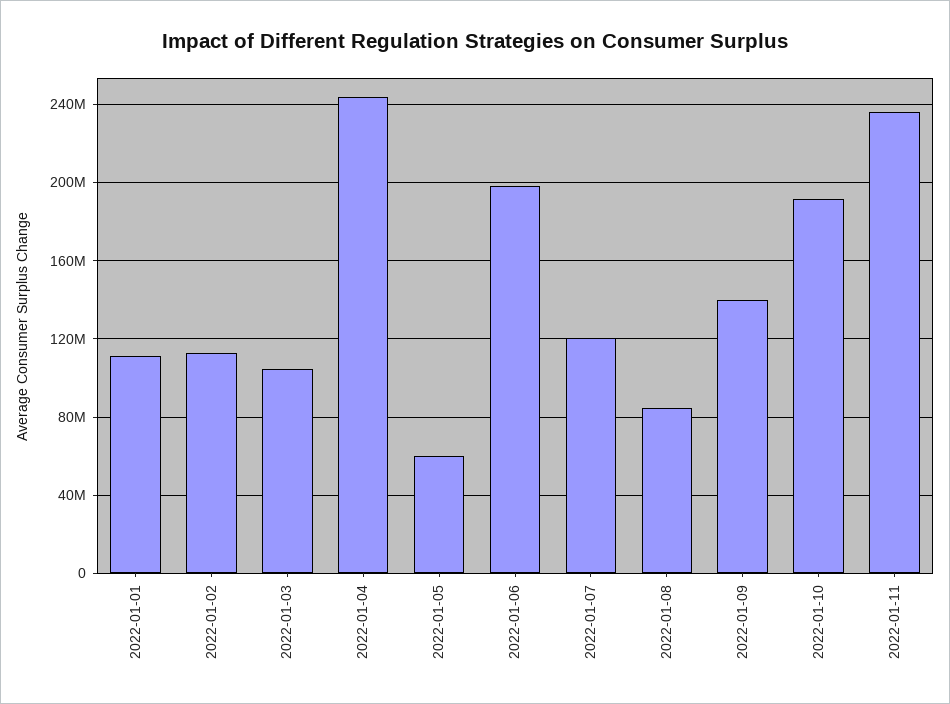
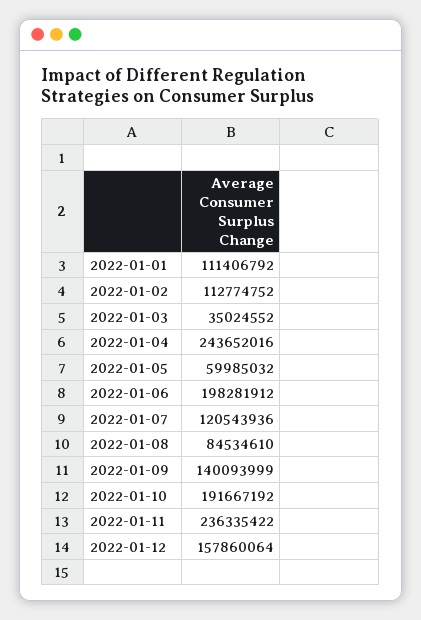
2022-01-03: 105000000 -> 35024552
2022-01-12: none -> 157860064

